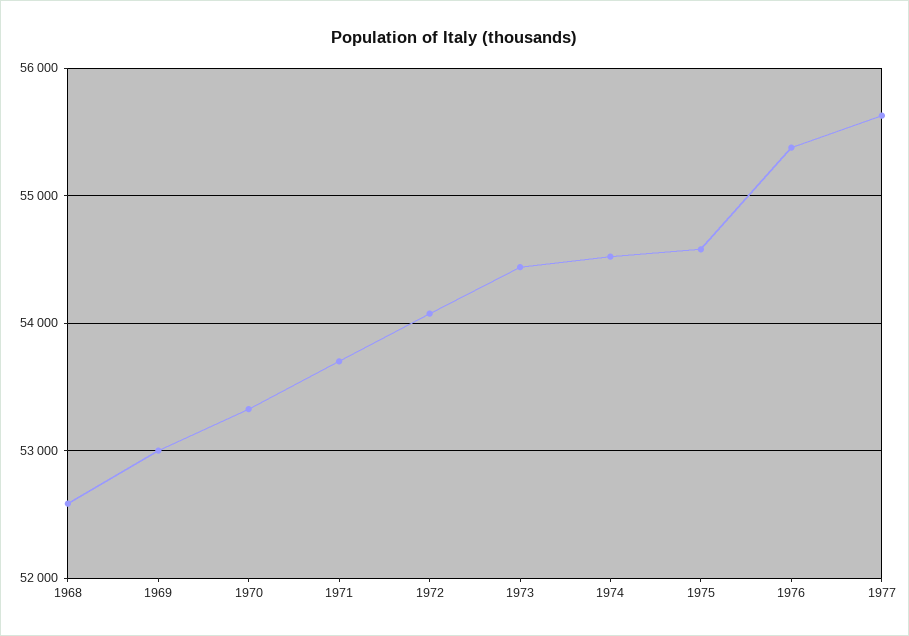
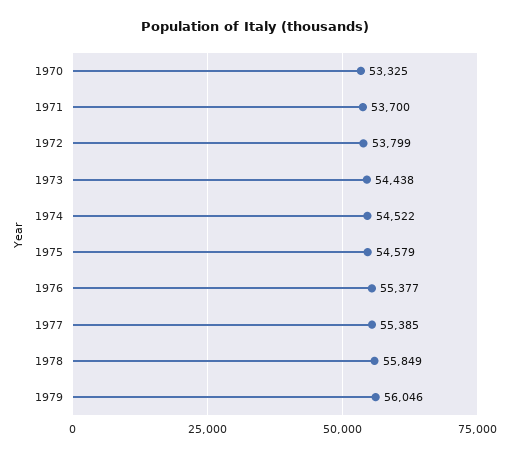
1968: 52600 -> none
1969: 53000 -> none
1972: 54100 -> 53799
1977: 55600 -> 55385
1978: none -> 55849
1979: none -> 56046

